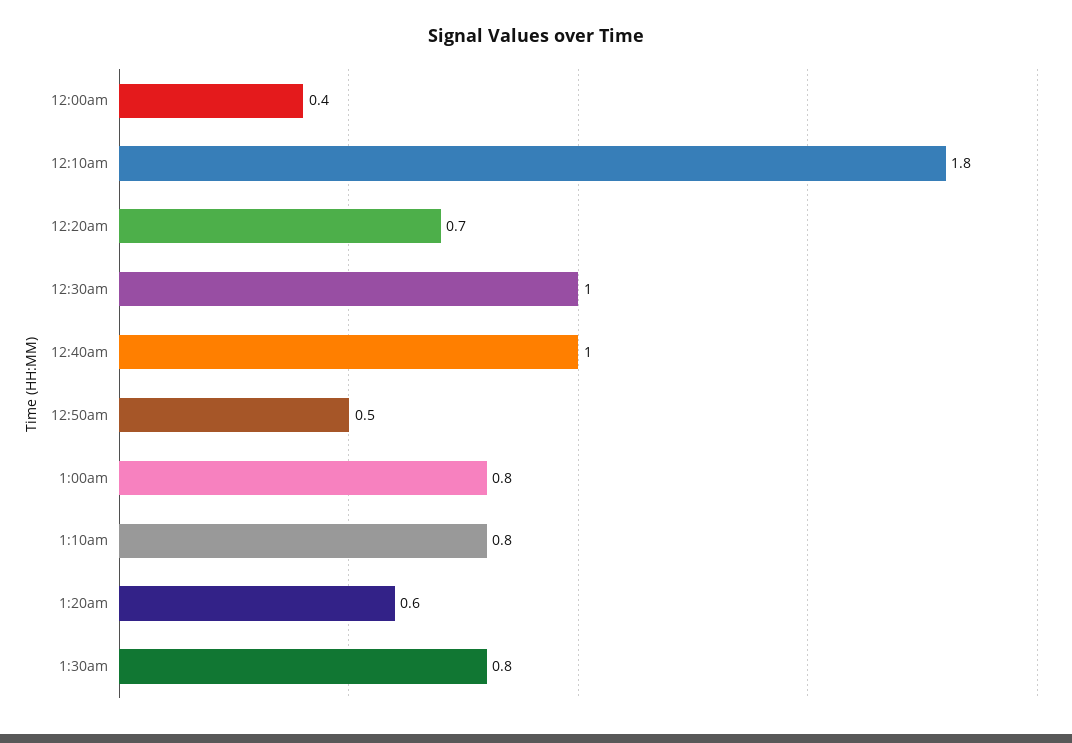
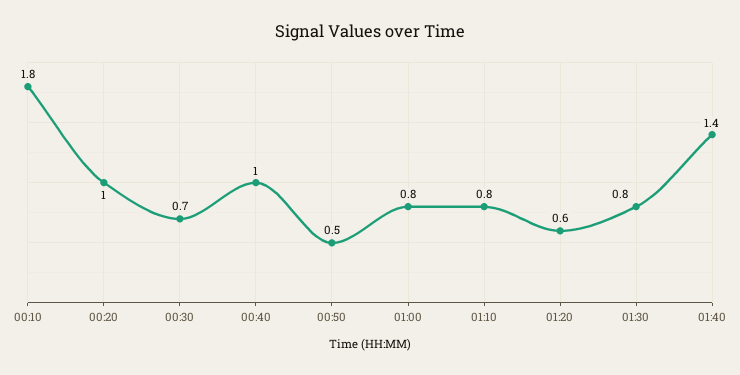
12:00am: 0.4 -> none
12:20am: 0.7 -> 1
12:30am: 1 -> 0.7
01:40: none -> 1.4

